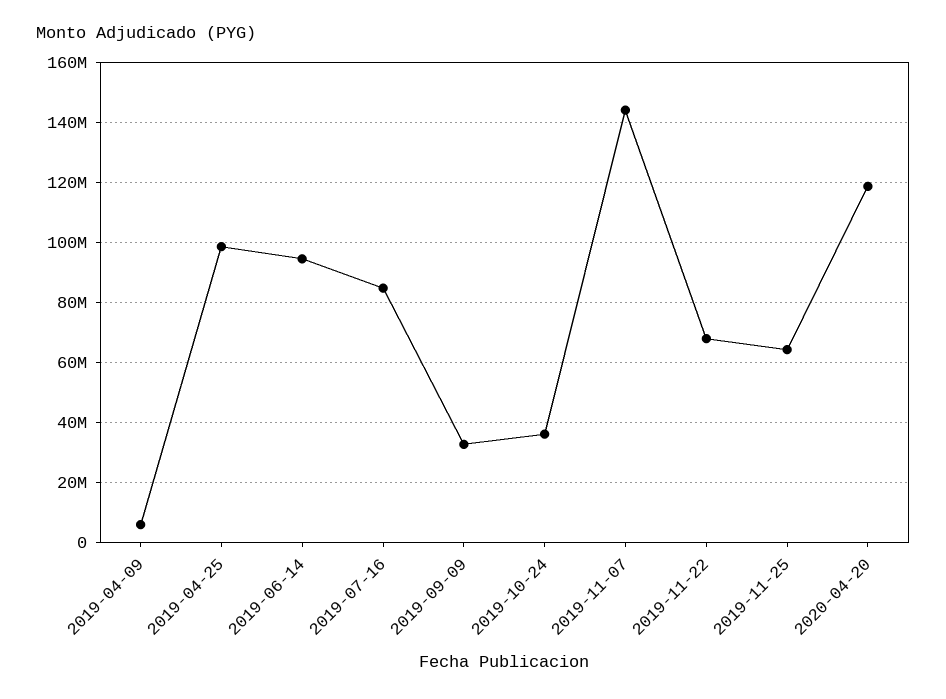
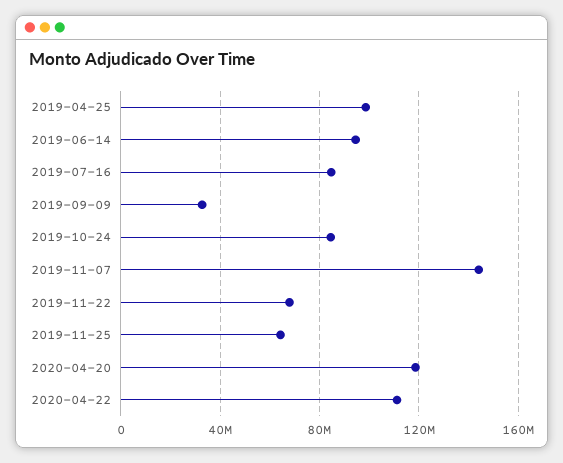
2019-04-09: 6000000 -> none
2019-10-24: 36000000 -> 85000000
2020-04-22: none -> 110000000

